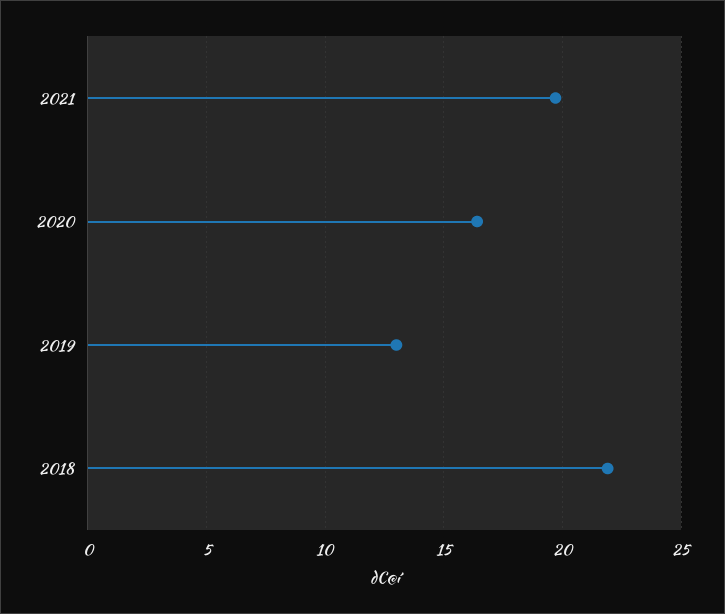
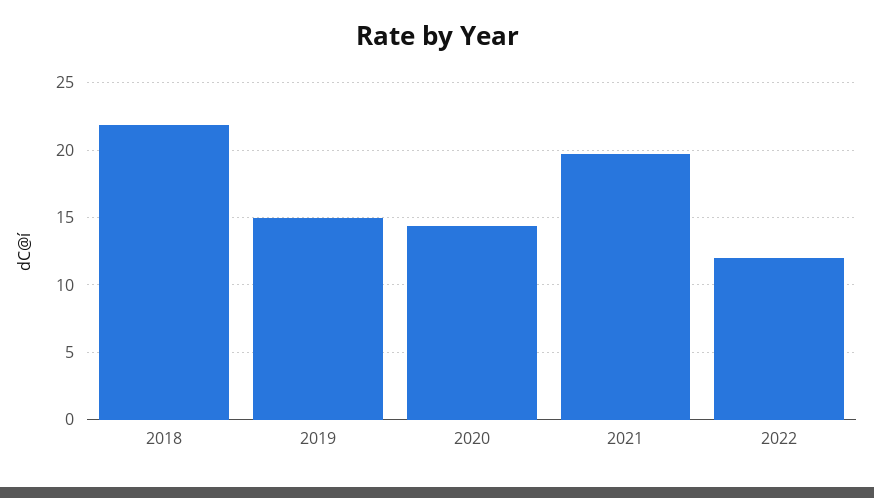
2020: 16.5 -> 14.5
2019: 13 -> 15
2022: none -> 12

